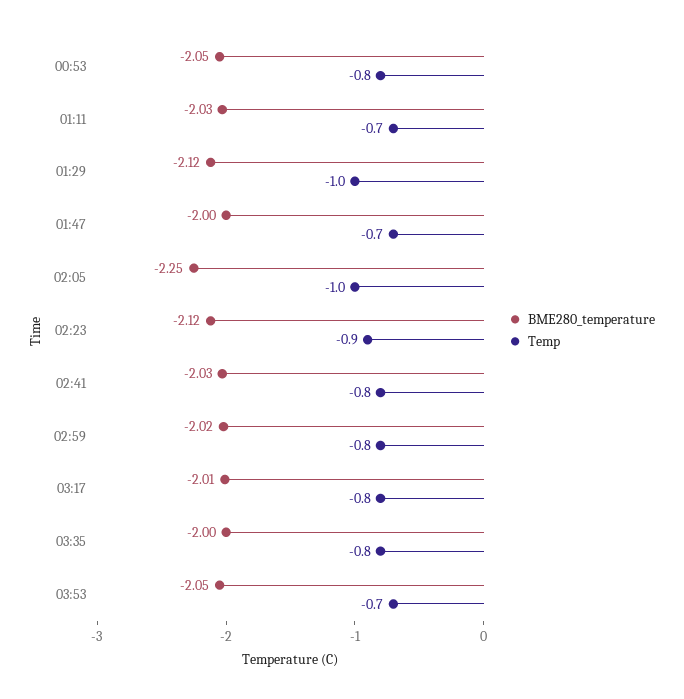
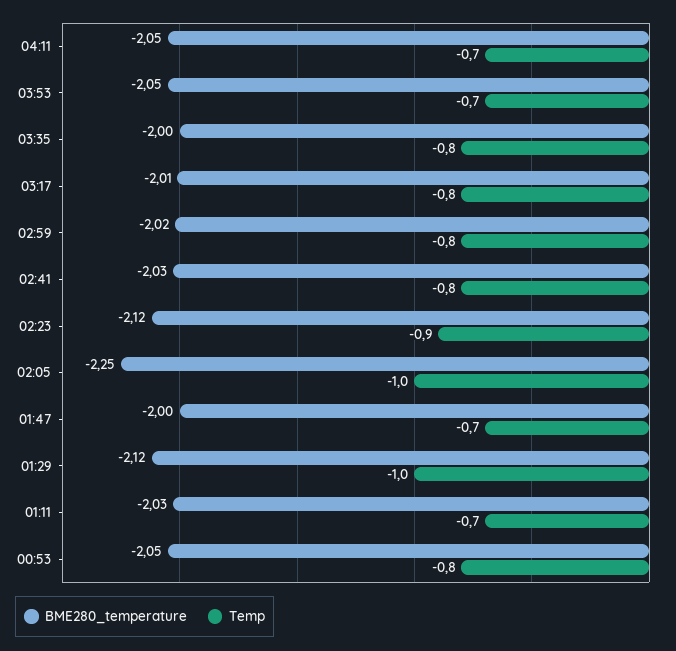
BME280_temperature, 04:11: none -> -2.05
Temp, 04:11: none -> -0.7

